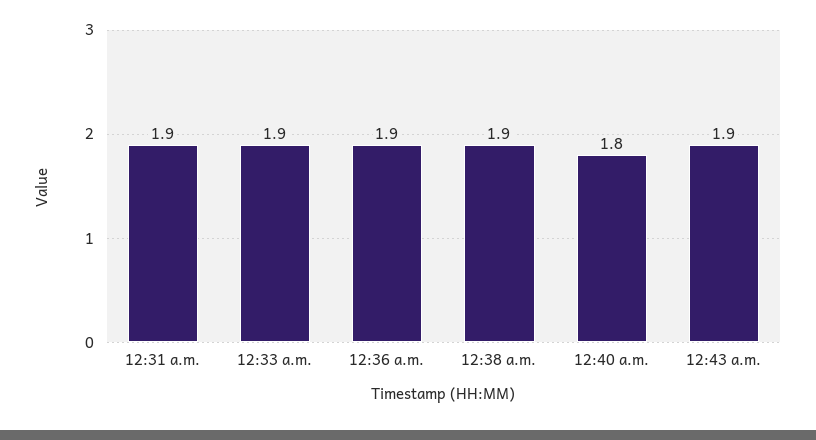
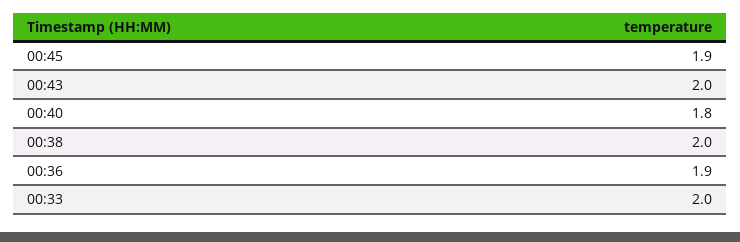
12:31 a.m.: 1.9 -> none
12:33 a.m.: 1.9 -> 2
12:38 a.m.: 1.9 -> 2
12:43 a.m.: 1.9 -> 2
00:45: none -> 1.9

